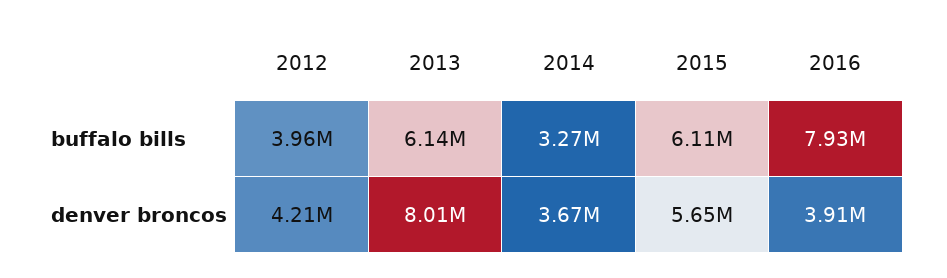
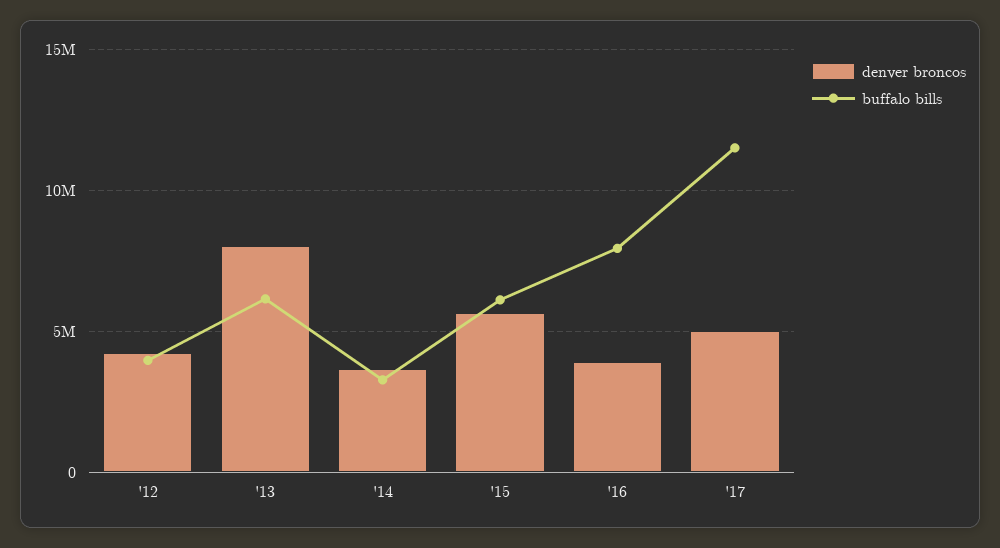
denver broncos, '17: none -> 5000000
buffalo bills, '17: none -> 11500000

